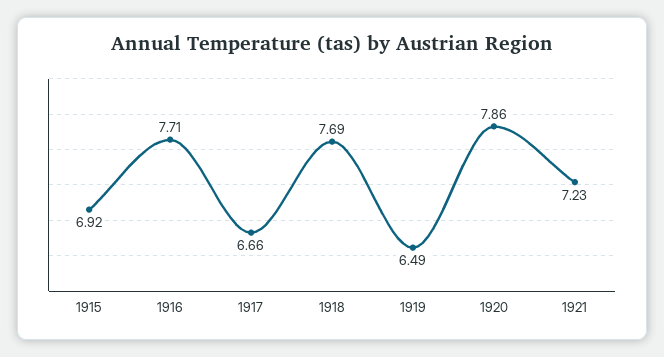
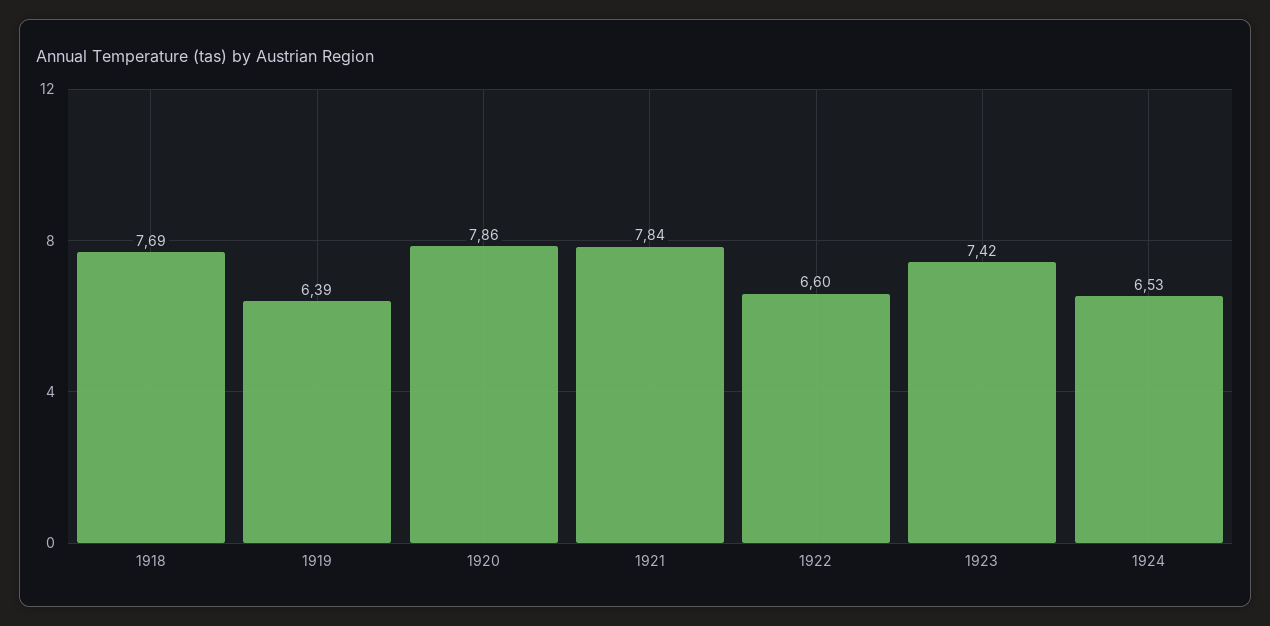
1915: 6.92 -> none
1916: 7.71 -> none
1917: 6.66 -> none
1919: 6.49 -> 6.39
1921: 7.23 -> 7.84
1922: none -> 6.6
1923: none -> 7.42
1924: none -> 6.53

